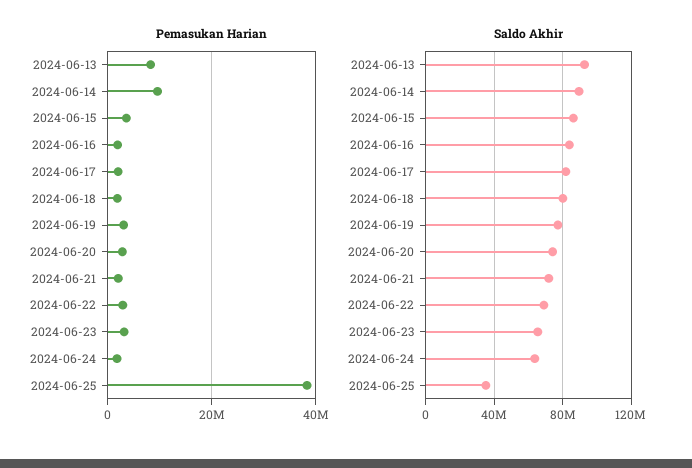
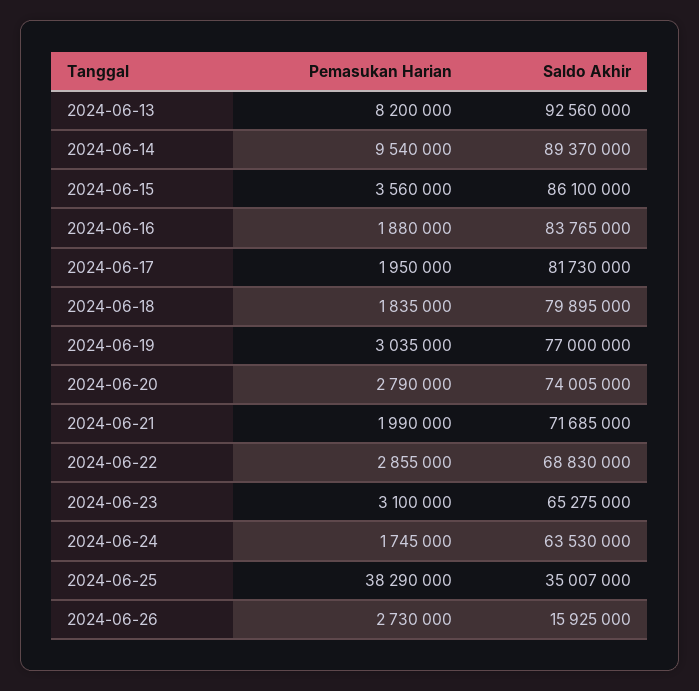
Pemasukan Harian, 2024-06-26: none -> 2730000
Saldo Akhir, 2024-06-26: none -> 15925000

